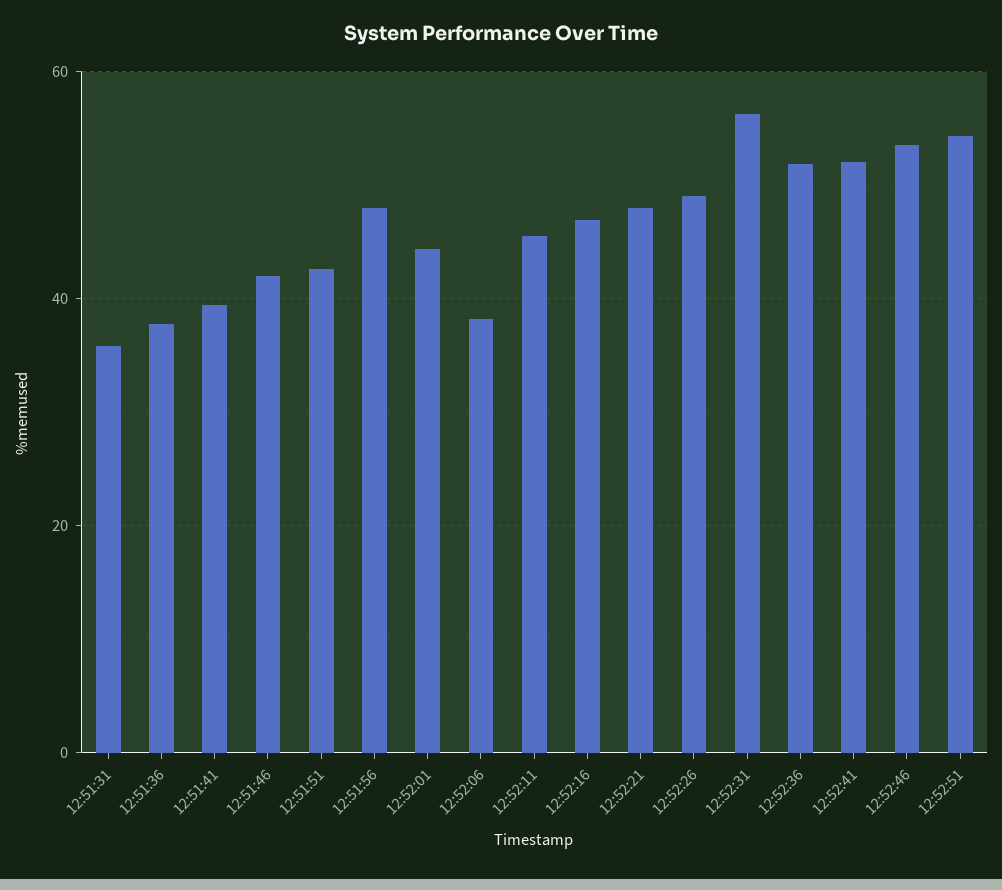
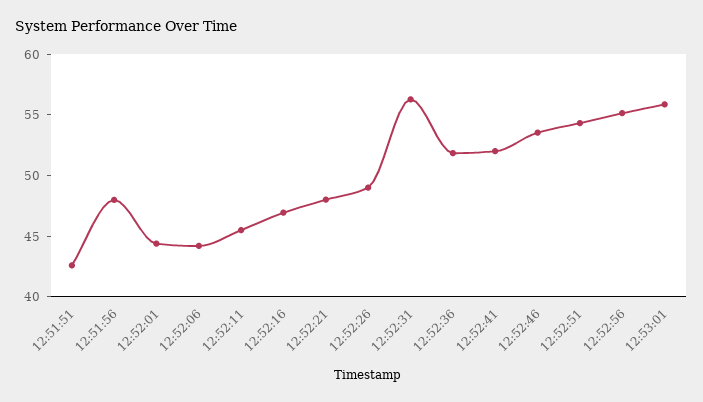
12:51:31: 36 -> none
12:51:36: 38 -> none
12:51:41: 40 -> none
12:51:46: 42 -> none
12:52:06: 38 -> 44
12:52:56: none -> 55
12:53:01: none -> 56

